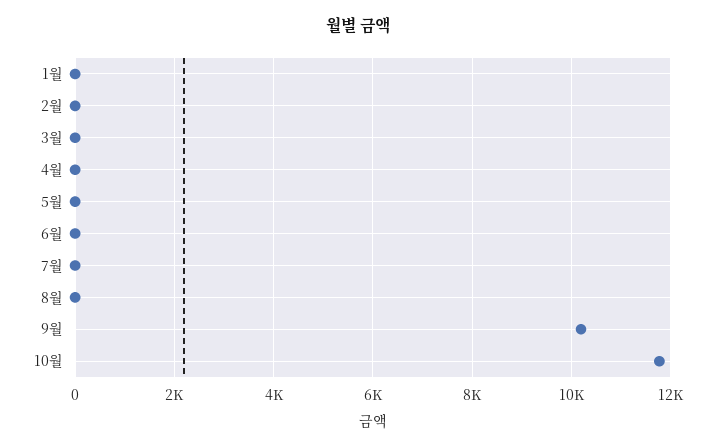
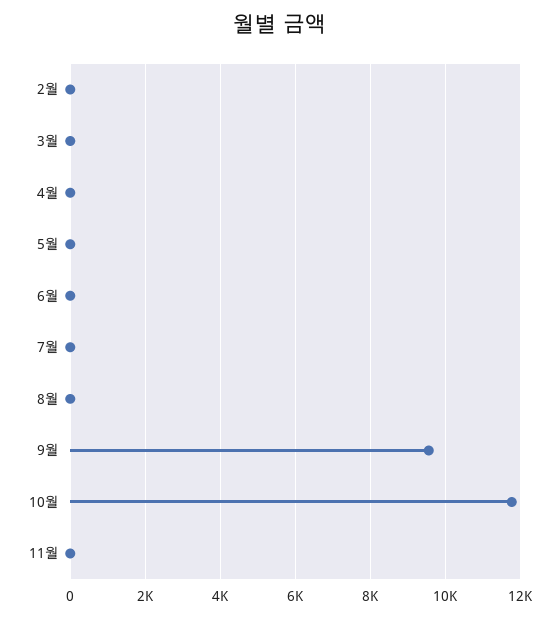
1월: 0 -> none
9월: 10200 -> 9600
11월: none -> 0

